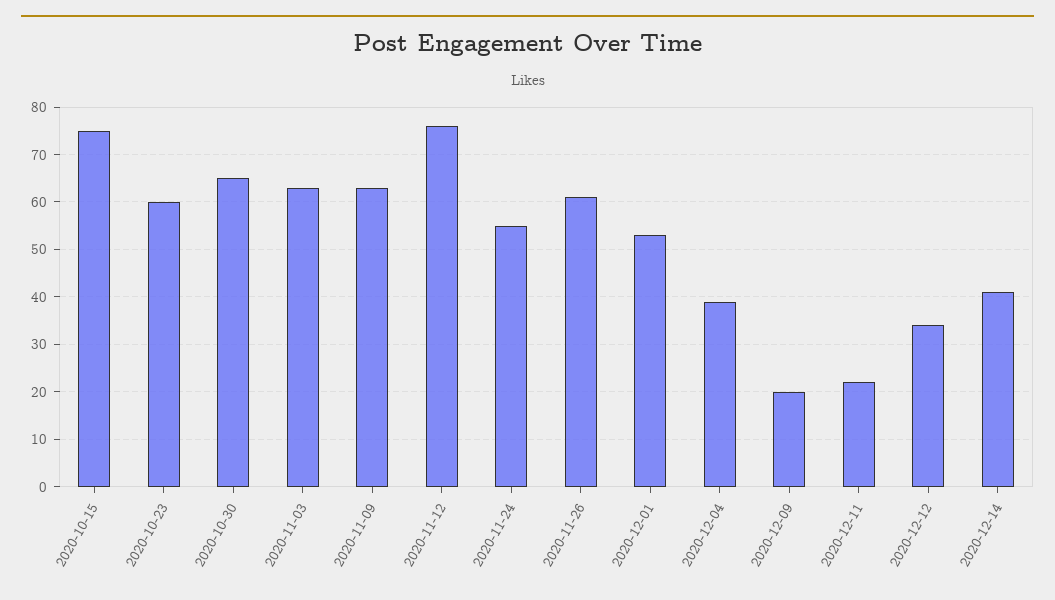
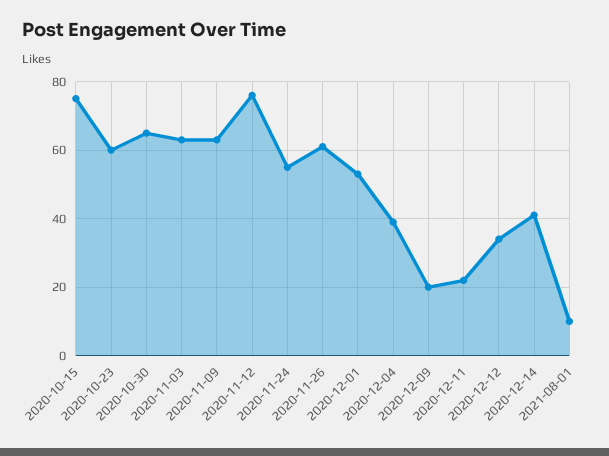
2021-08-01: none -> 10

